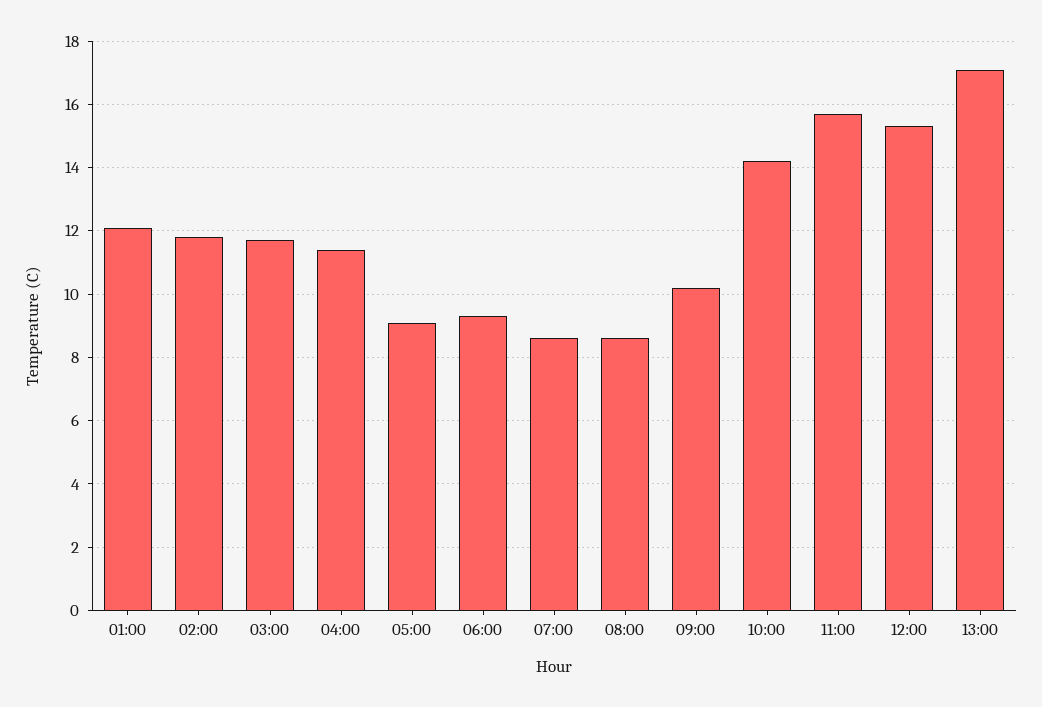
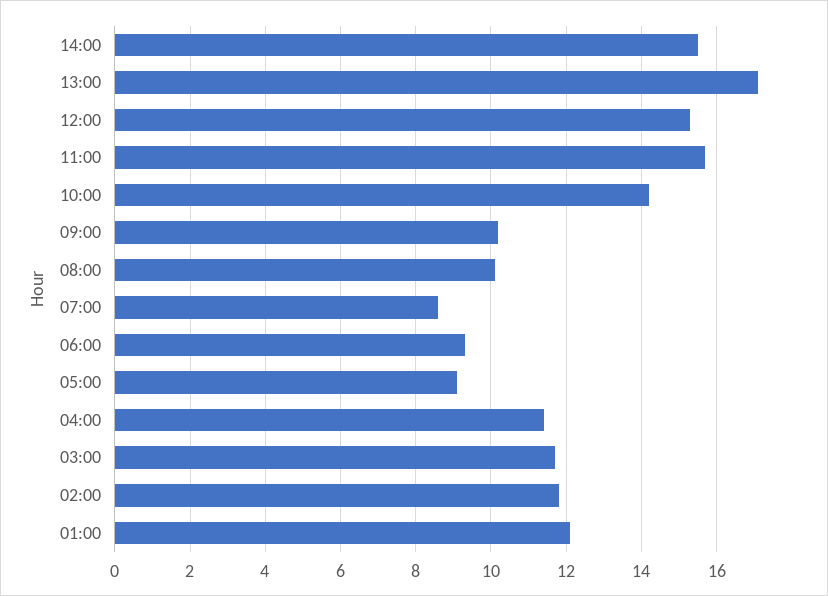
08:00: 8.5 -> 10
14:00: none -> 15.5

